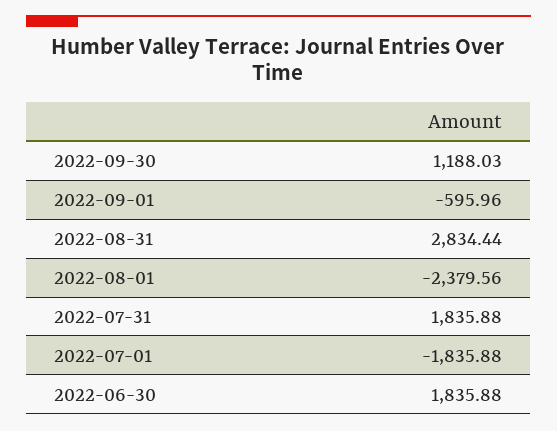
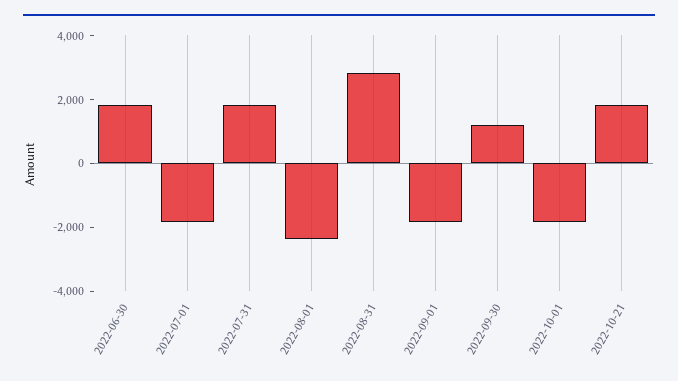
2022-09-01: -595.96 -> -2000
2022-10-01: none -> -2000
2022-10-21: none -> 2000

